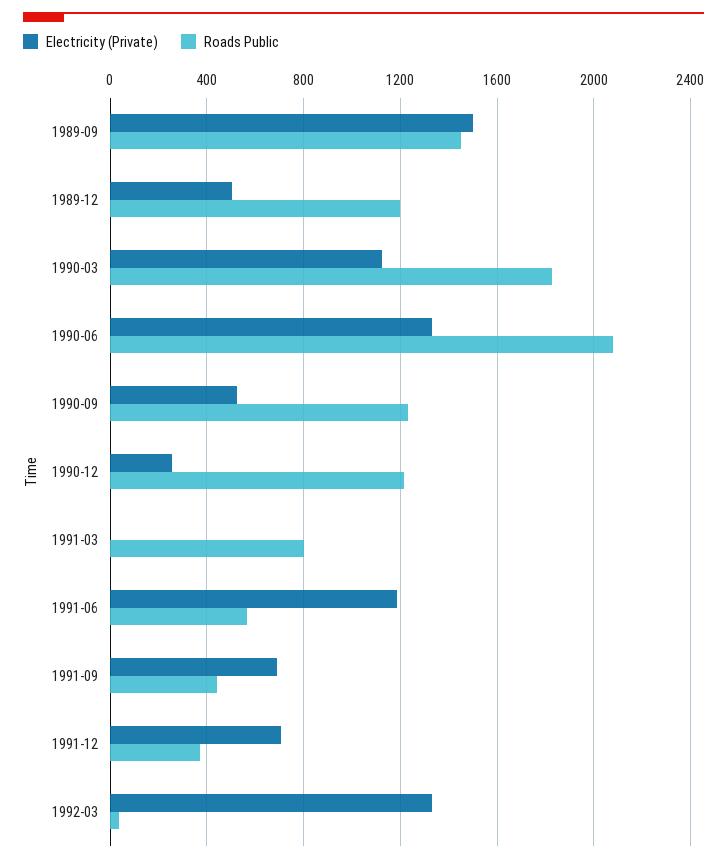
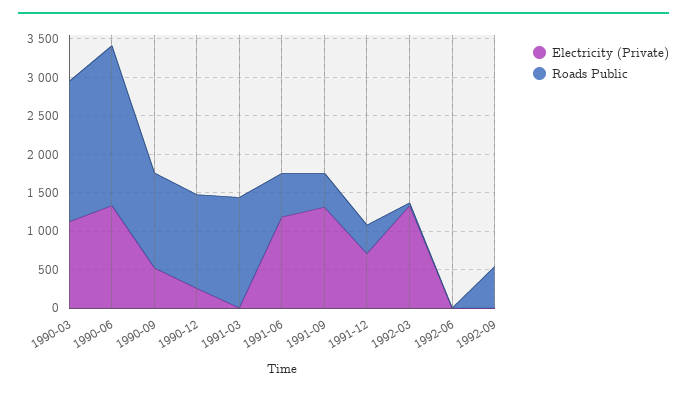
Electricity (Private), 1989-09: 1500 -> none
Roads Public, 1989-09: 1450 -> none
Electricity (Private), 1989-12: 500 -> none
Roads Public, 1989-12: 1200 -> none
Roads Public, 1991-03: 800 -> 1500
Electricity (Private), 1991-09: 700 -> 1250
Electricity (Private), 1992-06: none -> 0
Roads Public, 1992-06: none -> 0
Electricity (Private), 1992-09: none -> 0
Roads Public, 1992-09: none -> 500

